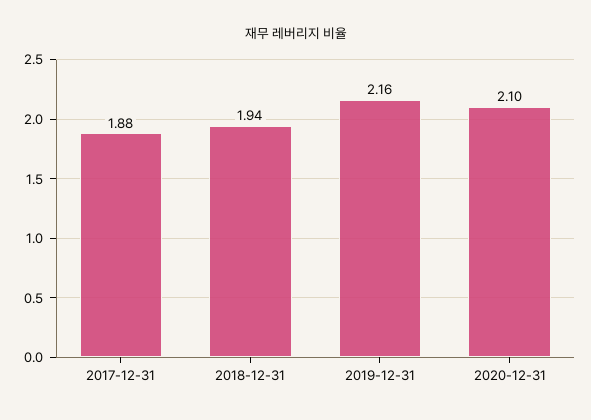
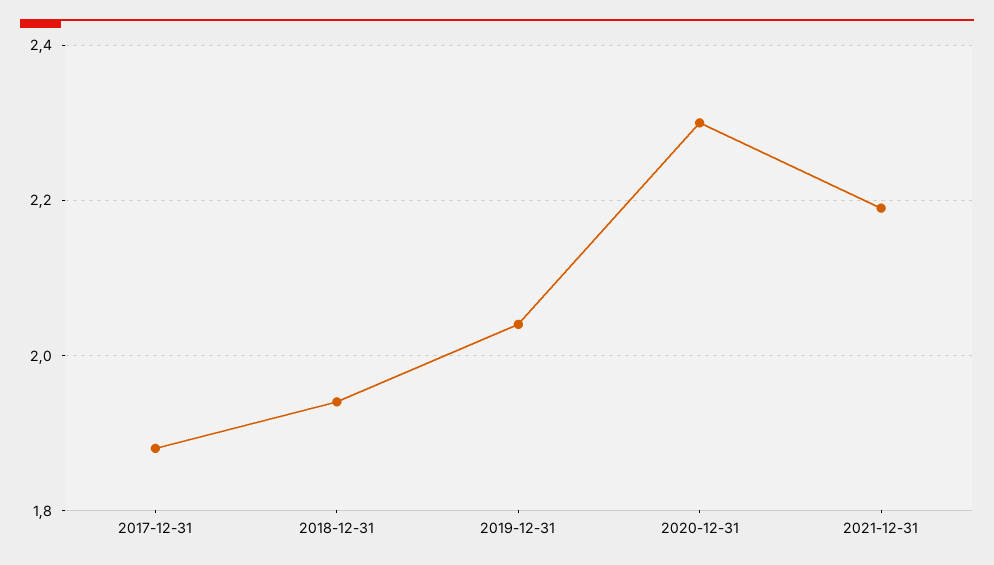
2019-12-31: 2.16 -> 2.05
2020-12-31: 2.1 -> 2.3
2021-12-31: none -> 2.2

